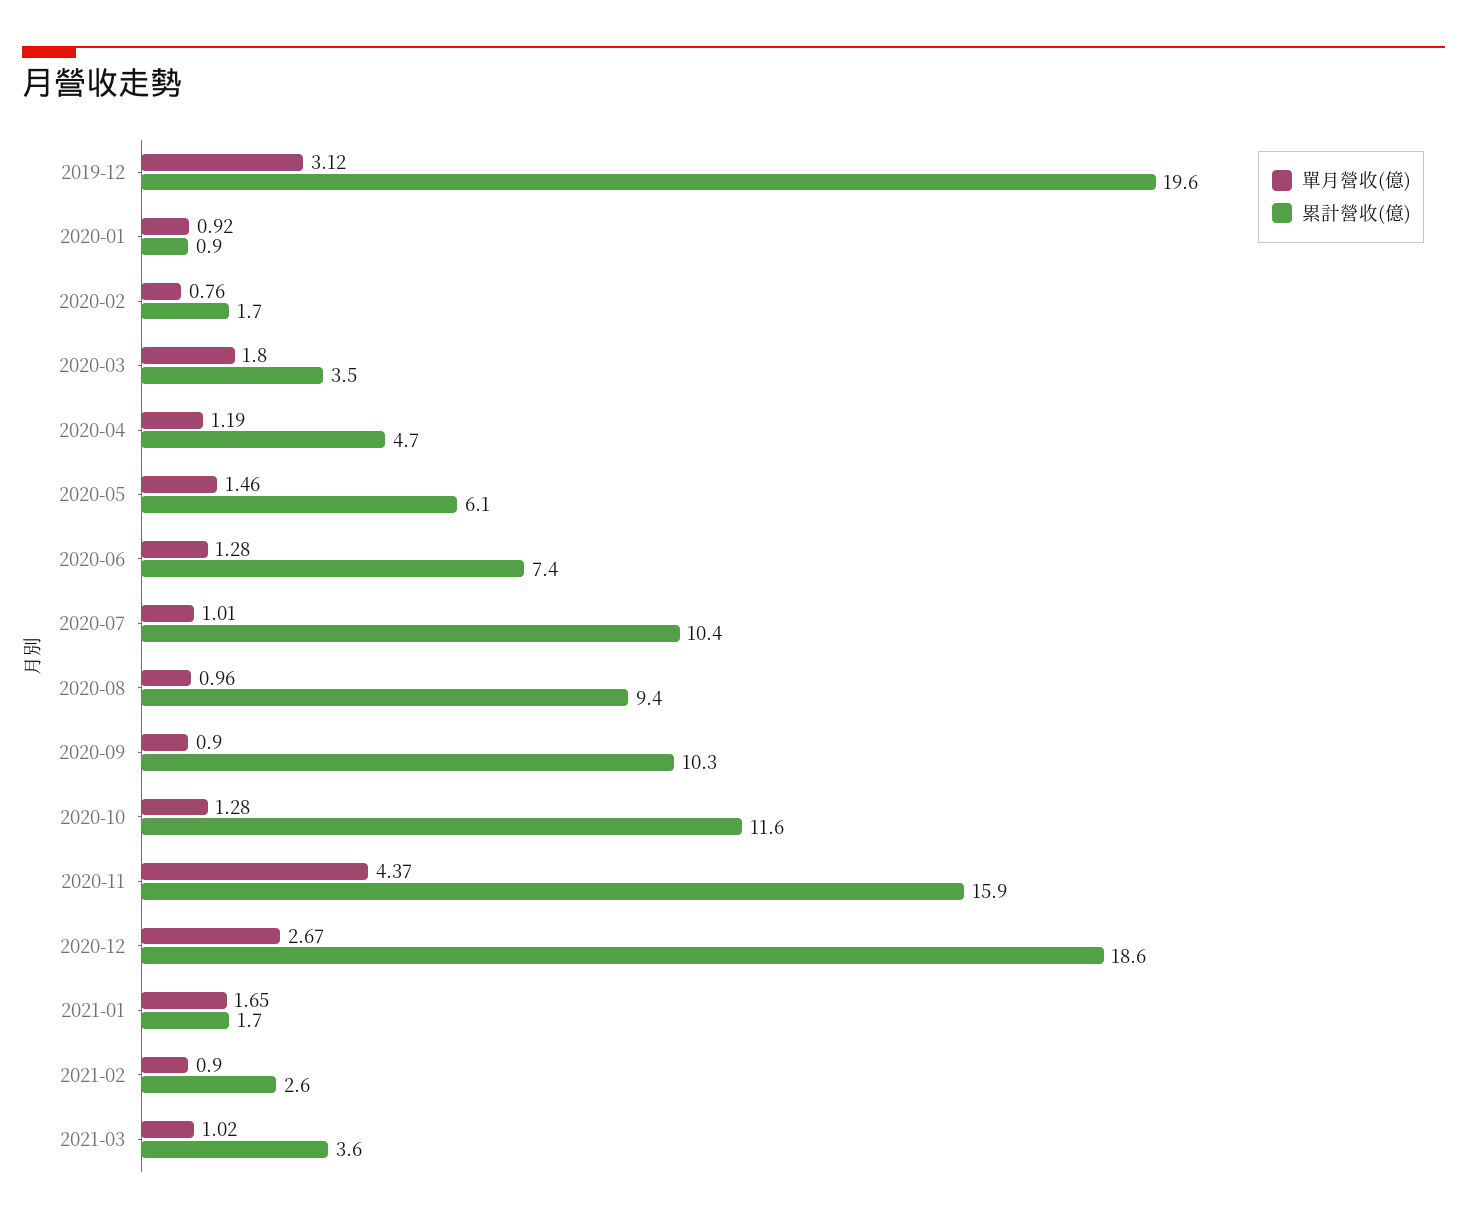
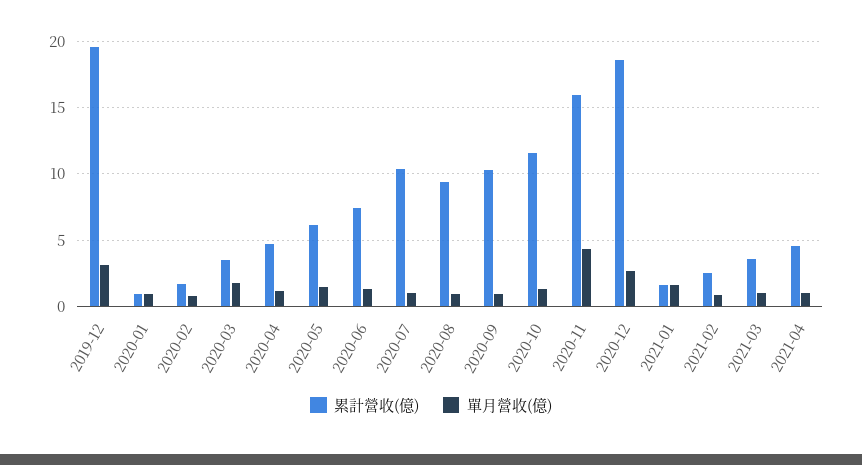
累計營收(億), 2021-04: none -> 4.5
單月營收(億), 2021-04: none -> 1

